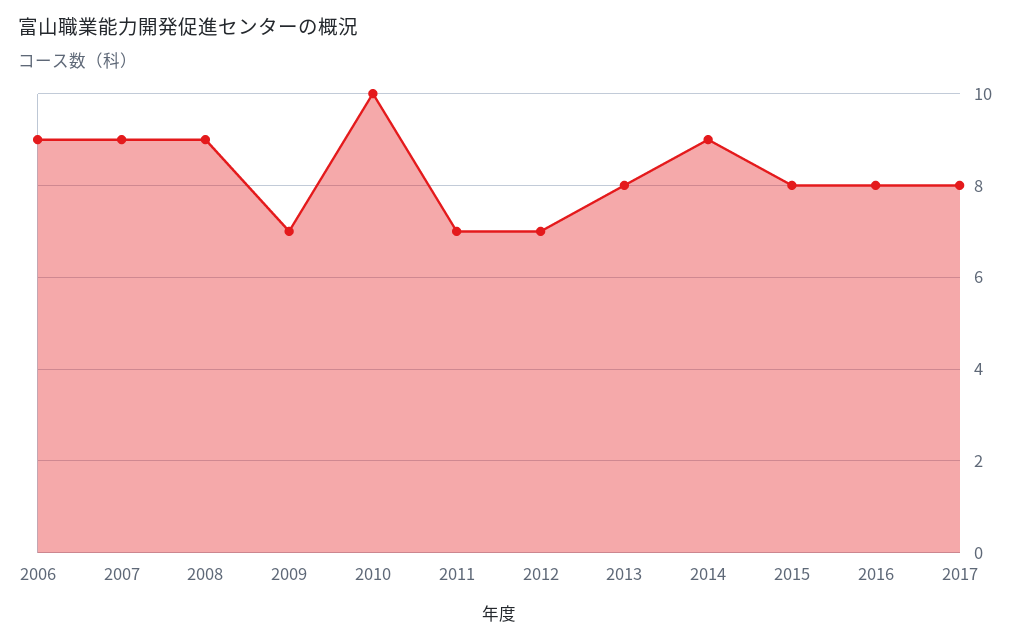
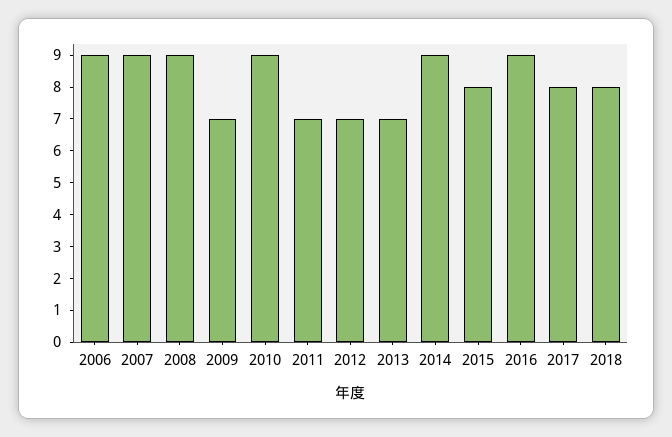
2010: 10 -> 9
2013: 8 -> 7
2016: 8 -> 9
2018: none -> 8

